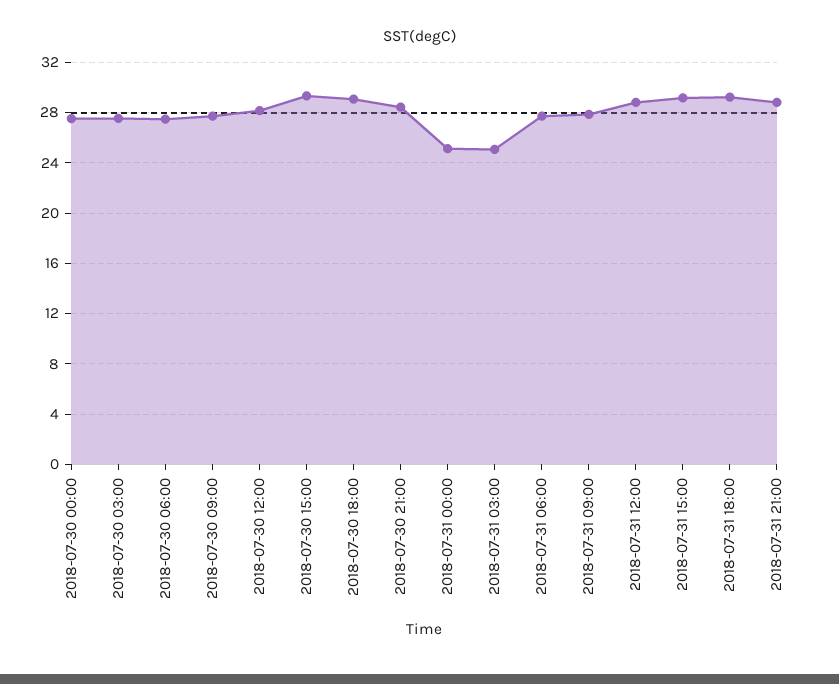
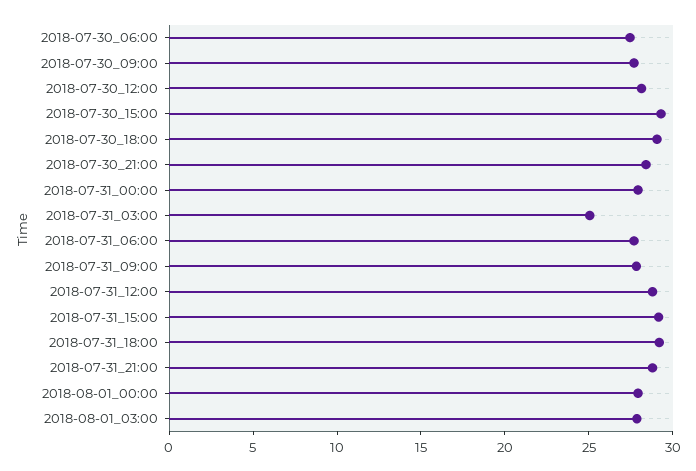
2018-07-30 00:00: 27.5 -> none
2018-07-30 03:00: 27.5 -> none
2018-07-31 00:00: 25 -> 28
2018-08-01_00:00: none -> 28
2018-08-01_03:00: none -> 28

